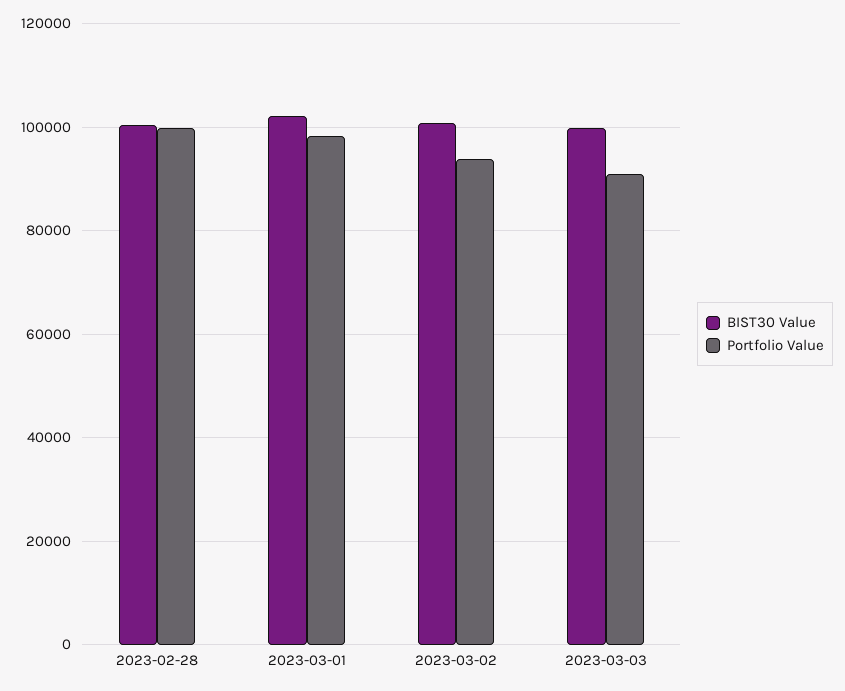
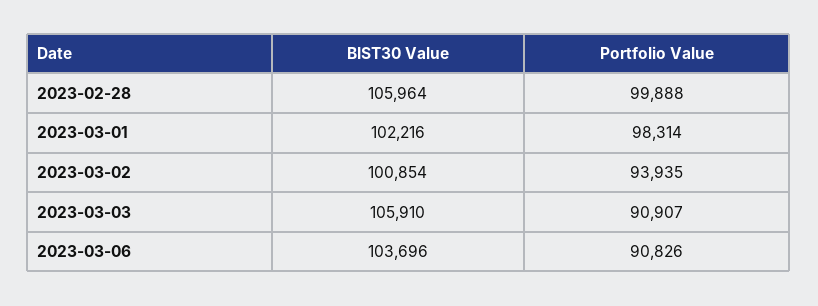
BIST30 Value, 2023-02-28: 100000 -> 105964
BIST30 Value, 2023-03-03: 100000 -> 105910
BIST30 Value, 2023-03-06: none -> 103696
Portfolio Value, 2023-03-06: none -> 90826

